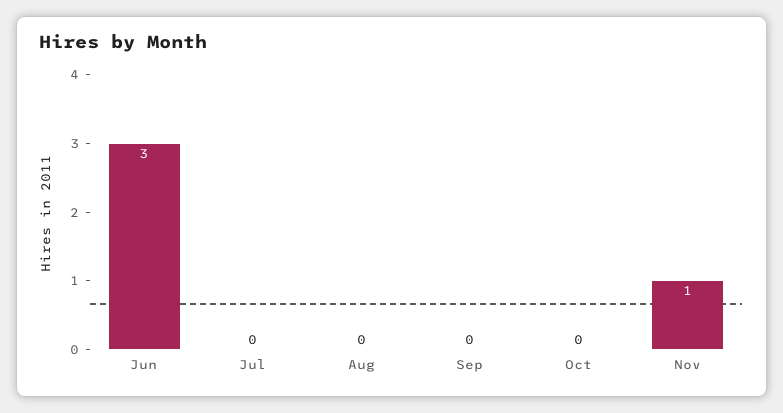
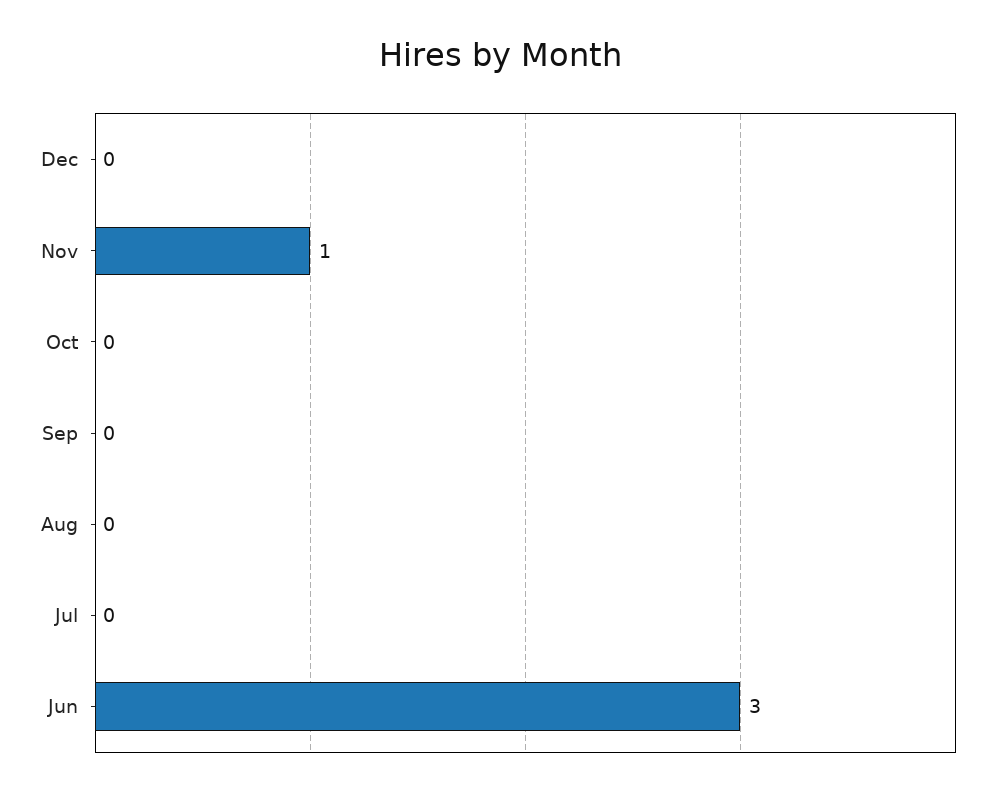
Dec: none -> 0

